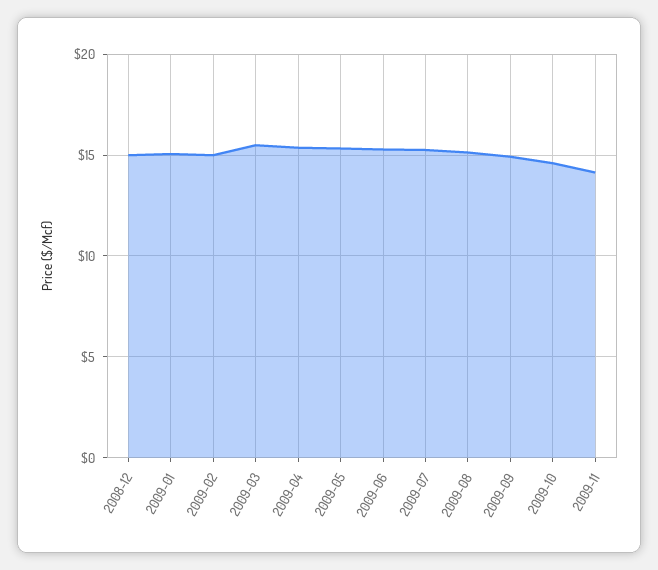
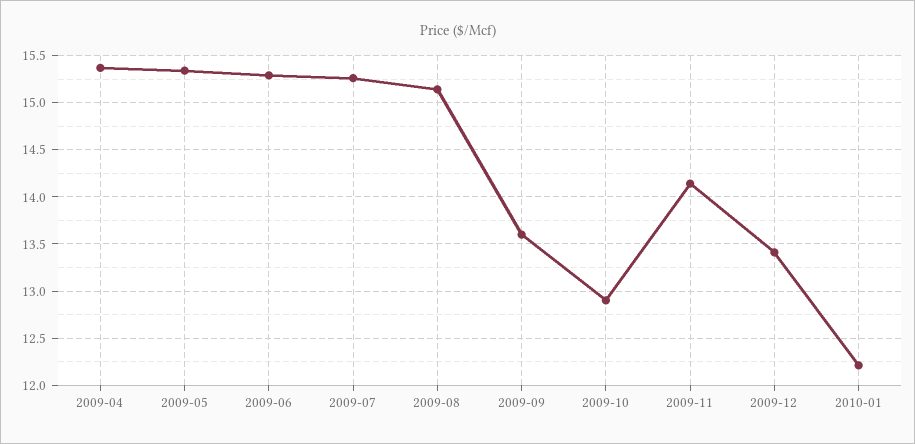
2008-12: 15 -> none
2009-01: 15 -> none
2009-02: 15 -> none
2009-03: 15.5 -> none
2009-09: 15 -> 13.6
2009-10: 14.5 -> 12.9
2009-12: none -> 13.4
2010-01: none -> 12.2

